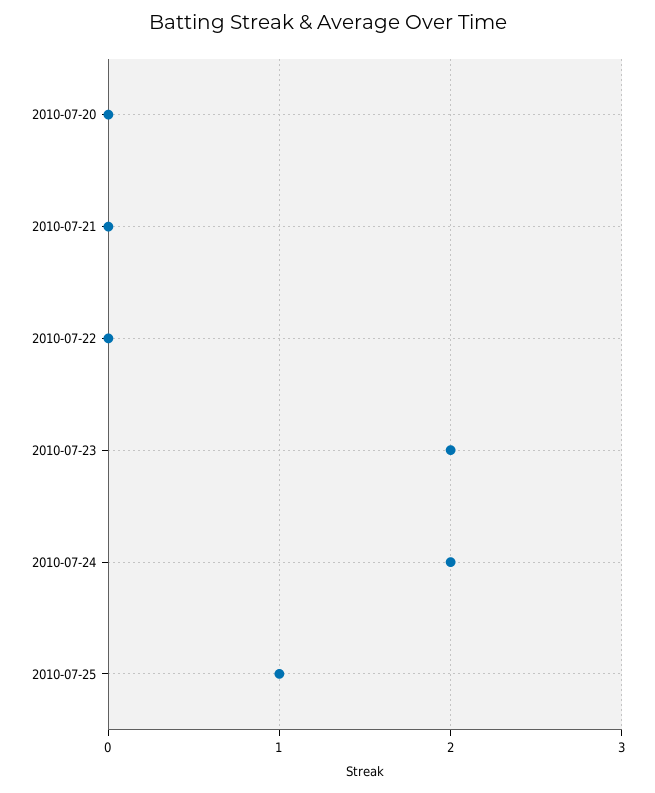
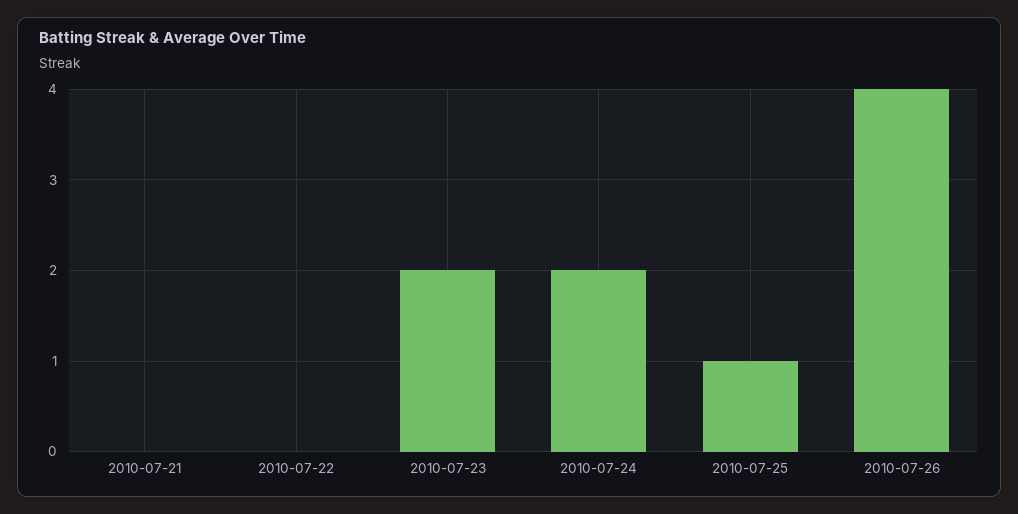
2010-07-20: 0 -> none
2010-07-26: none -> 4

